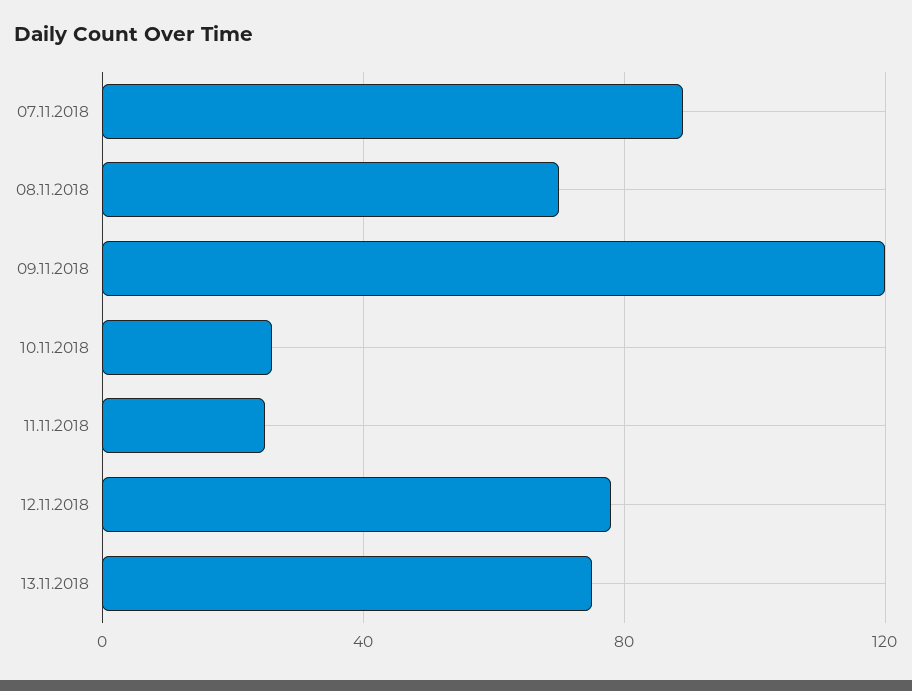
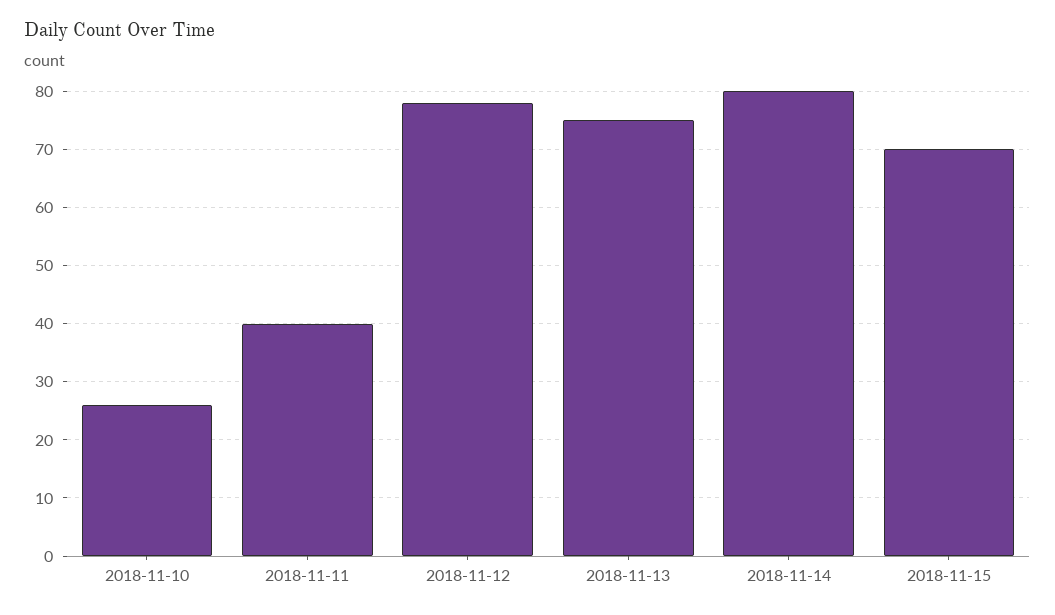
07.11.2018: 90 -> none
08.11.2018: 70 -> none
09.11.2018: 120 -> none
11.11.2018: 25 -> 40
2018-11-14: none -> 80
2018-11-15: none -> 70

